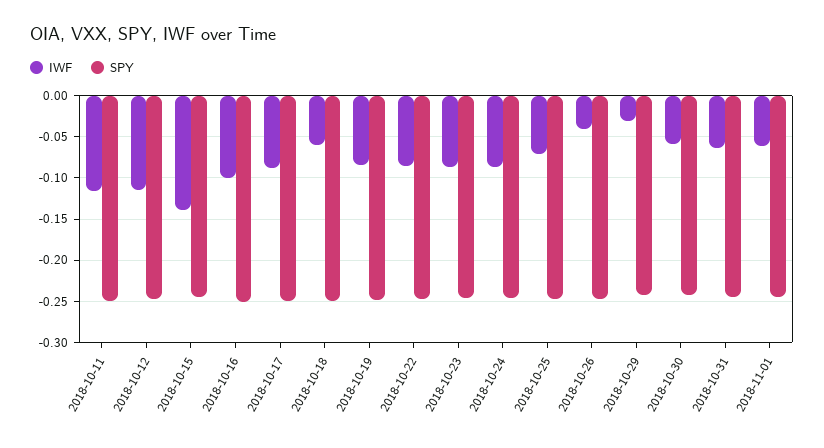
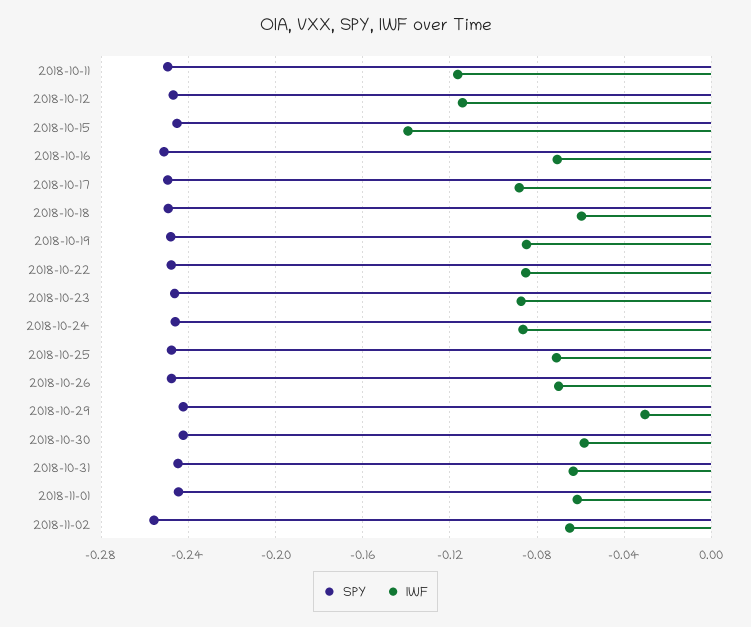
IWF, 2018-10-16: -0.1 -> -0.07
IWF, 2018-10-26: -0.04 -> -0.07
SPY, 2018-11-02: none -> -0.255
IWF, 2018-11-02: none -> -0.065

